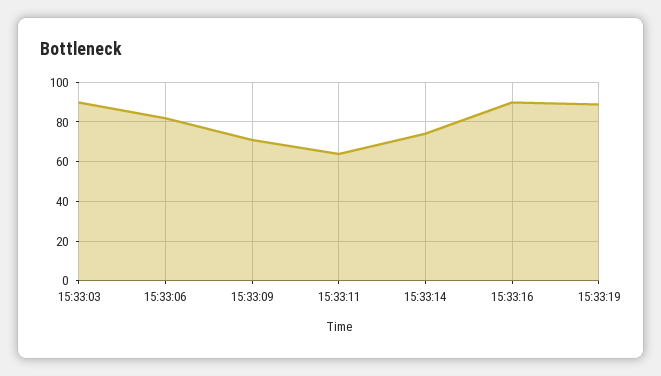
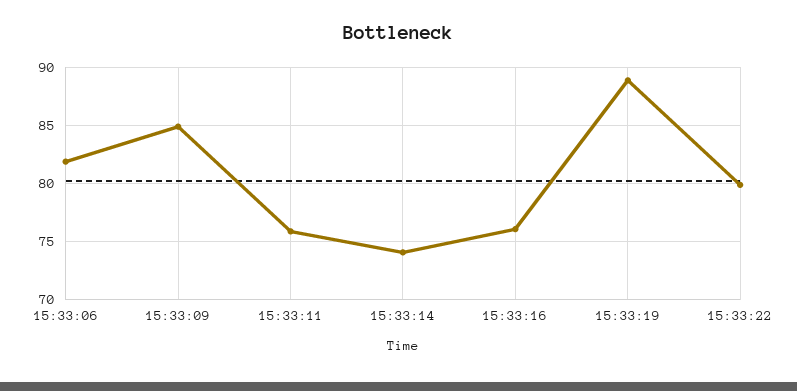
15:33:03: 90 -> none
15:33:09: 70 -> 85
15:33:11: 65 -> 76
15:33:16: 90 -> 76
15:33:22: none -> 80

